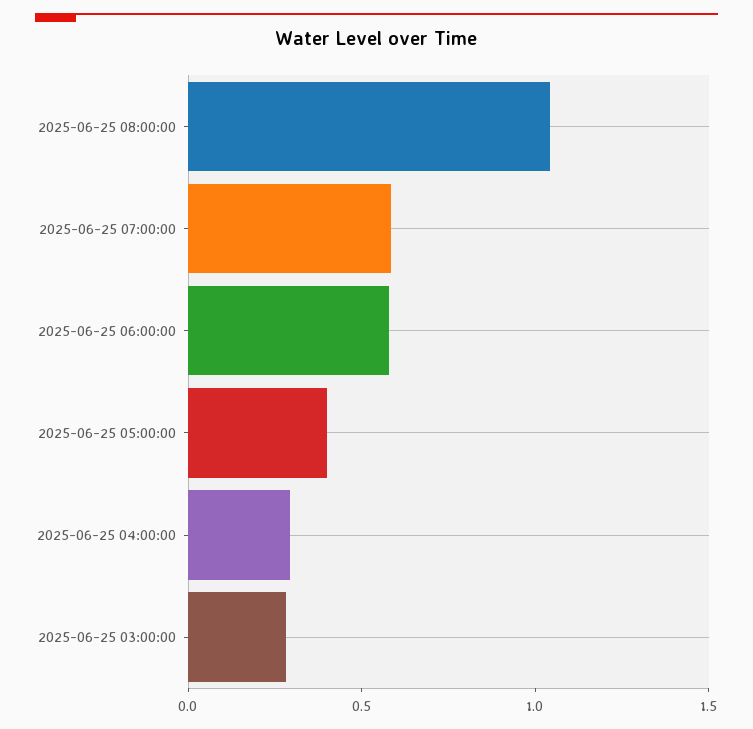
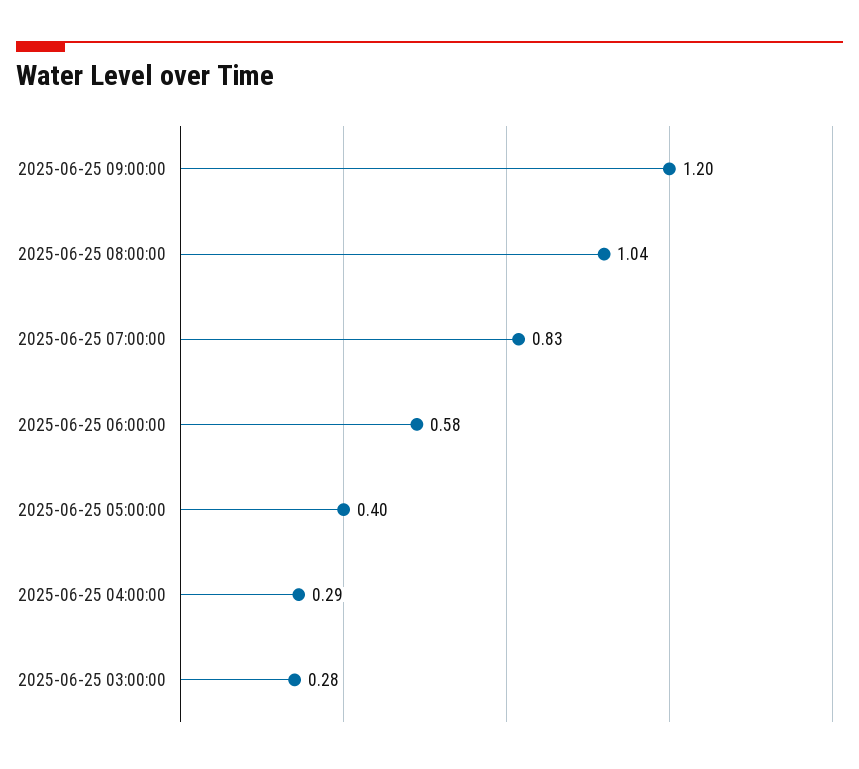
2025-06-25 07:00:00: 0.6 -> 0.83
2025-06-25 09:00:00: none -> 1.2

